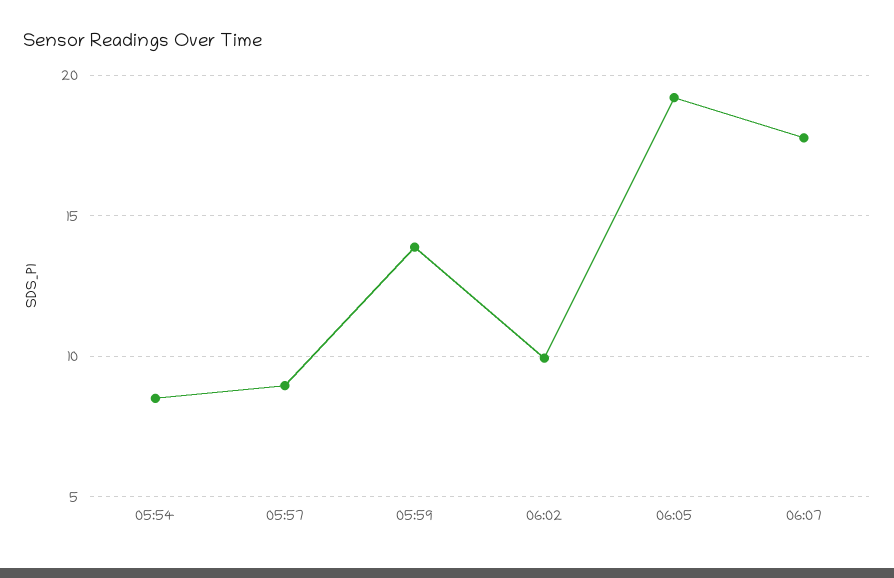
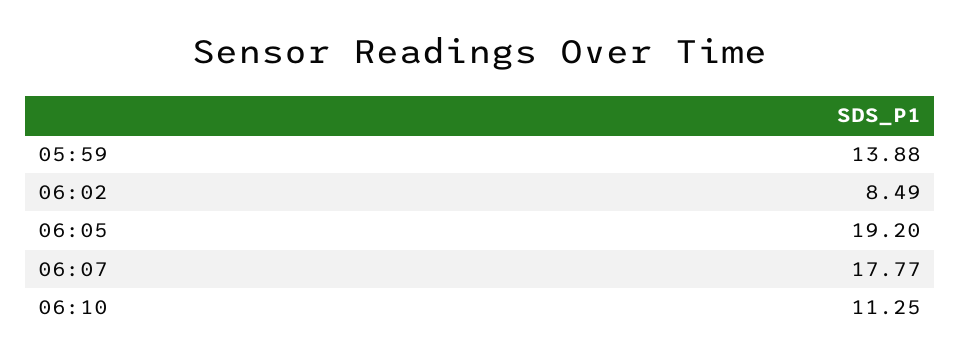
05:54: 8.5 -> none
05:57: 9 -> none
06:02: 10 -> 8.49
06:10: none -> 11.25

